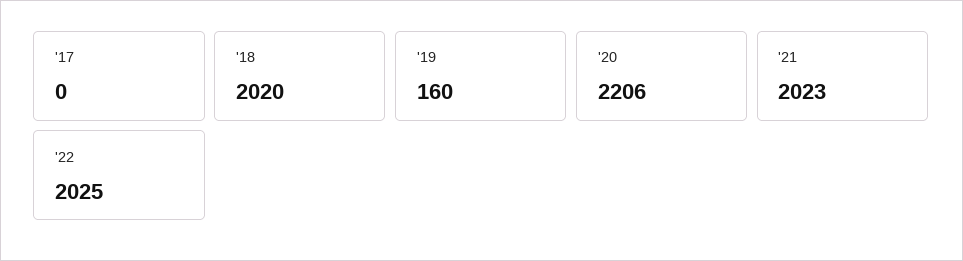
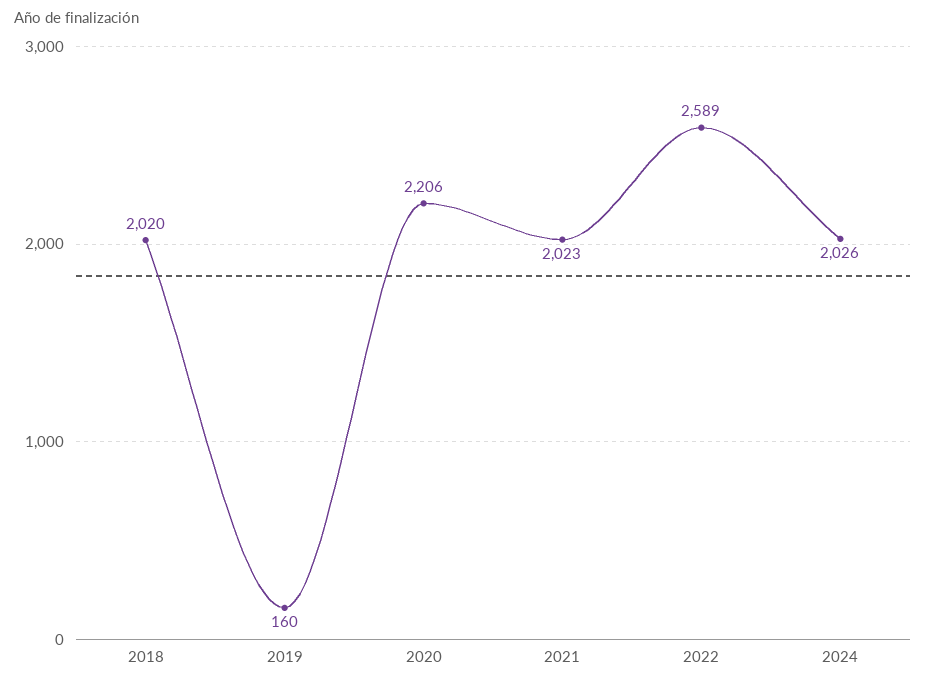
'17: 0 -> none
'22: 2025 -> 2589
2024: none -> 2026

